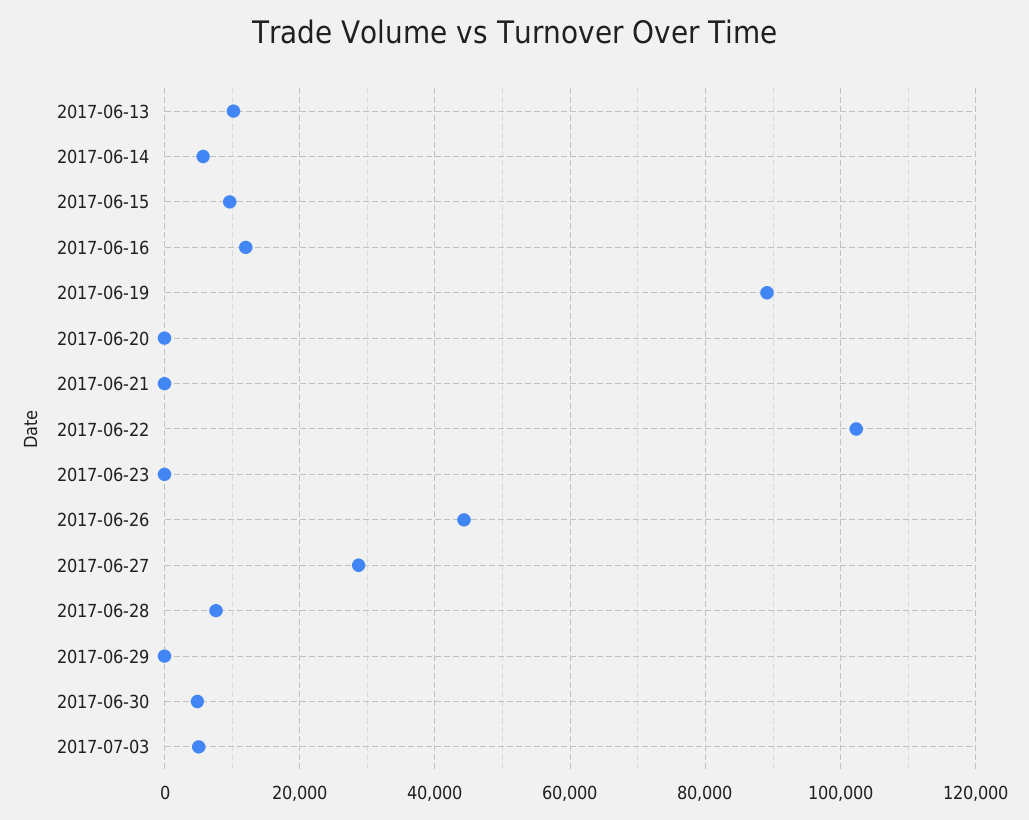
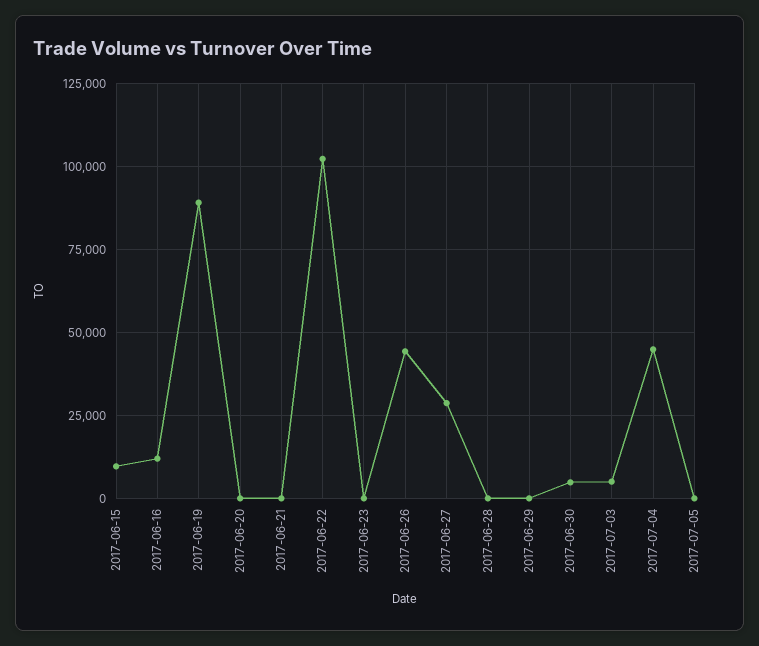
2017-06-13: 10000 -> none
2017-06-14: 6000 -> none
2017-06-28: 8000 -> 0
2017-07-04: none -> 45000
2017-07-05: none -> 0

